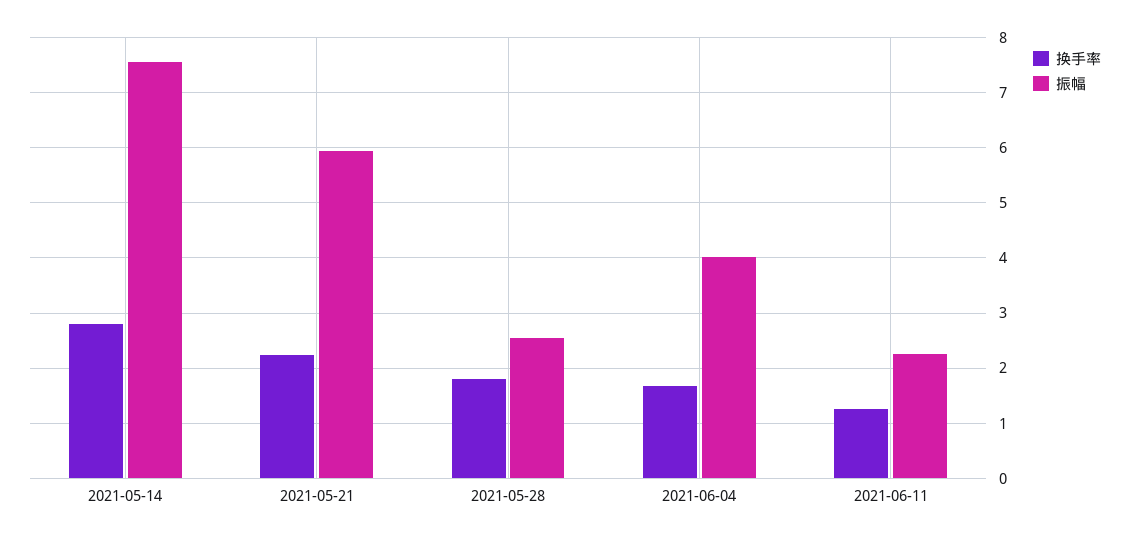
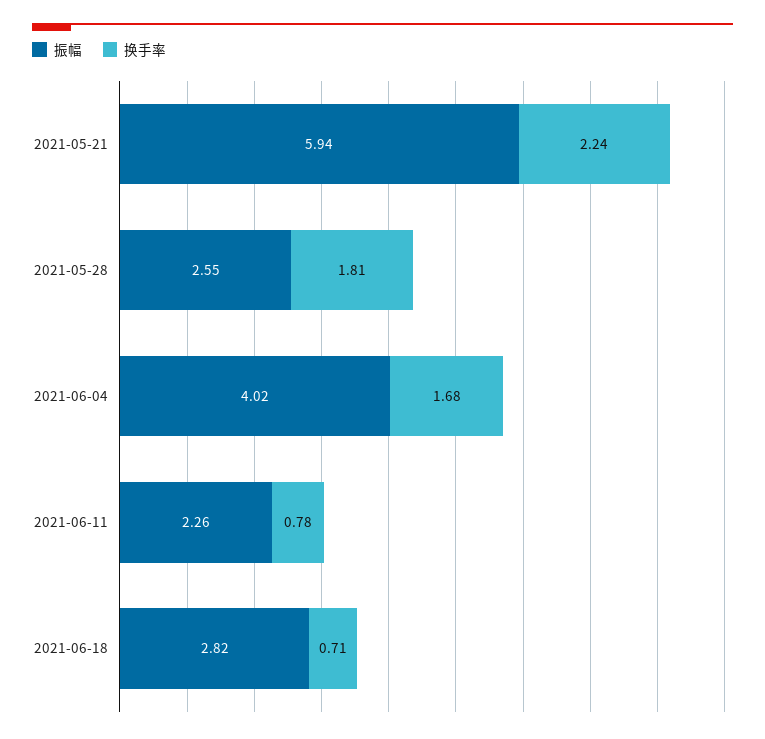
换手率, 2021-05-14: 2.8 -> none
振幅, 2021-05-14: 7.6 -> none
换手率, 2021-06-11: 1.2 -> 0.78
振幅, 2021-06-18: none -> 2.82
换手率, 2021-06-18: none -> 0.71

